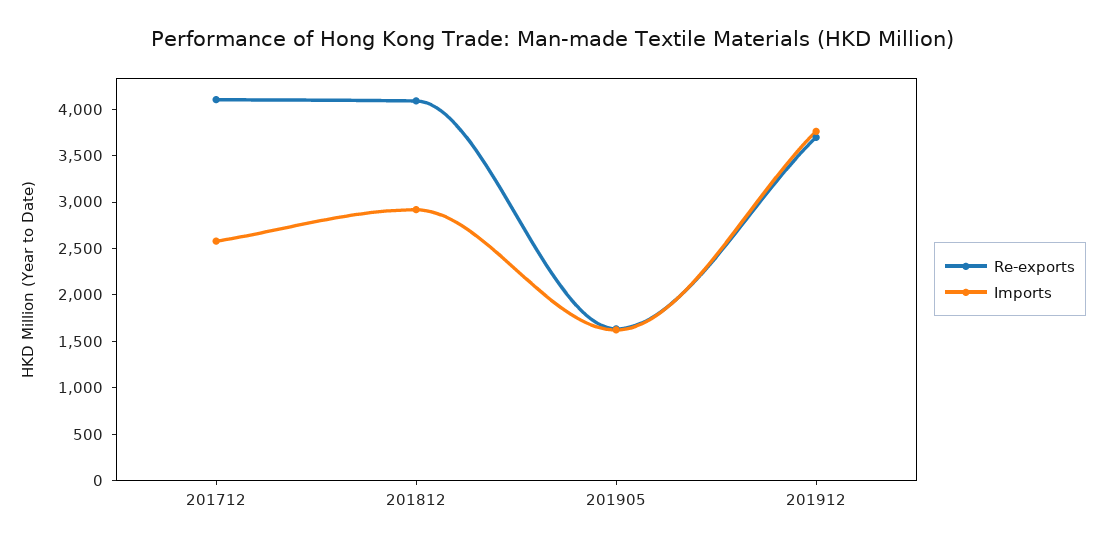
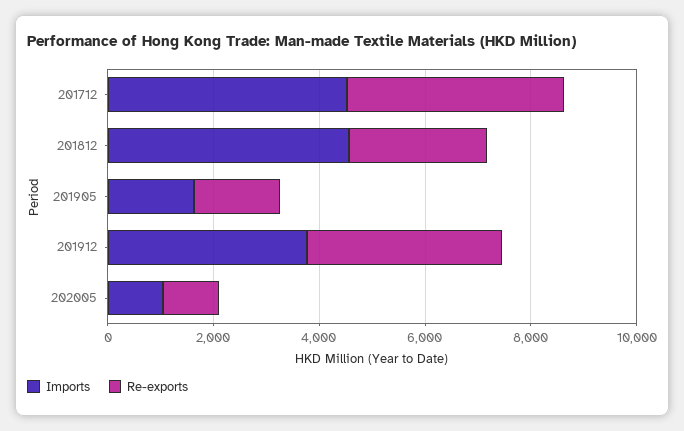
Imports, 201712: 2600 -> 4500
Re-exports, 201812: 4100 -> 2500
Imports, 201812: 2900 -> 4500
Imports, 202005: none -> 1000
Re-exports, 202005: none -> 1000

